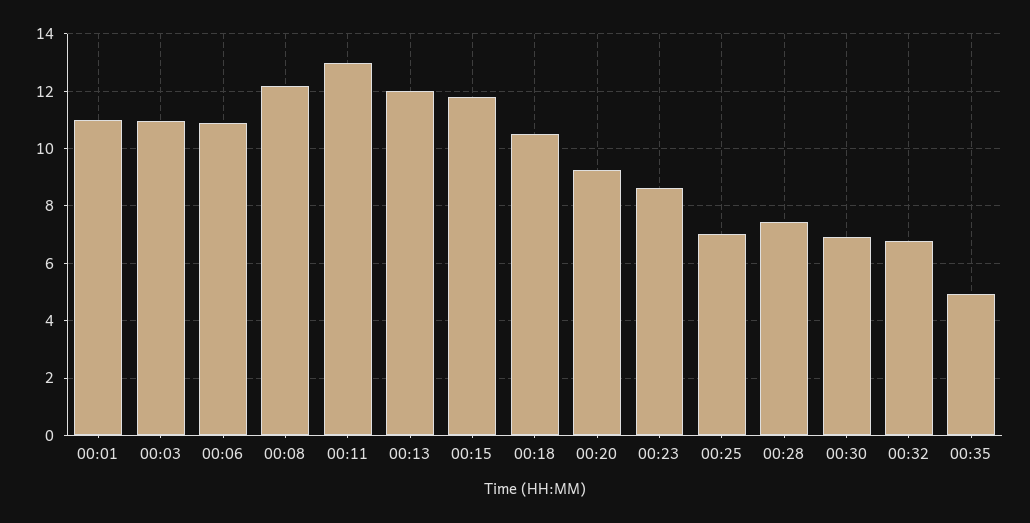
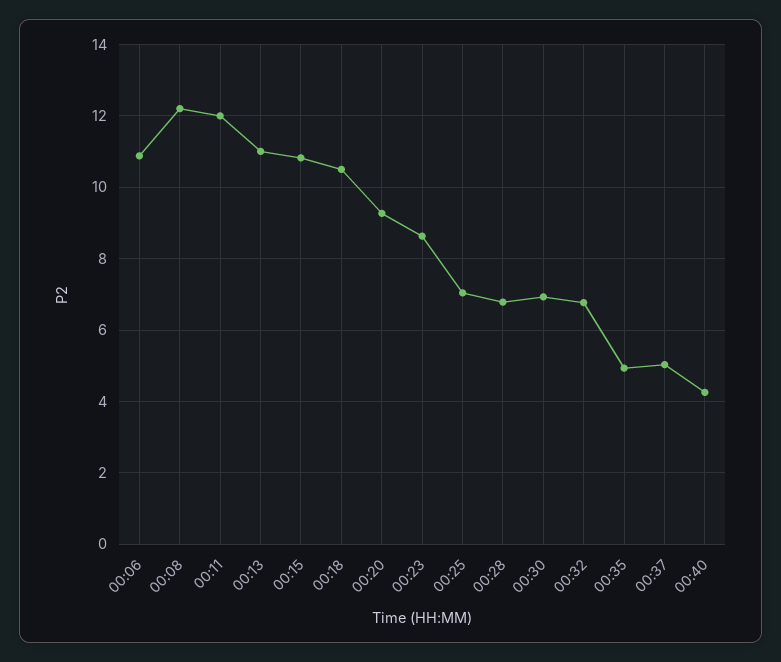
00:01: 11 -> none
00:03: 11 -> none
00:11: 13 -> 12
00:13: 12 -> 11
00:15: 11.75 -> 10.8
00:28: 7.5 -> 6.8
00:37: none -> 5
00:40: none -> 4.2

